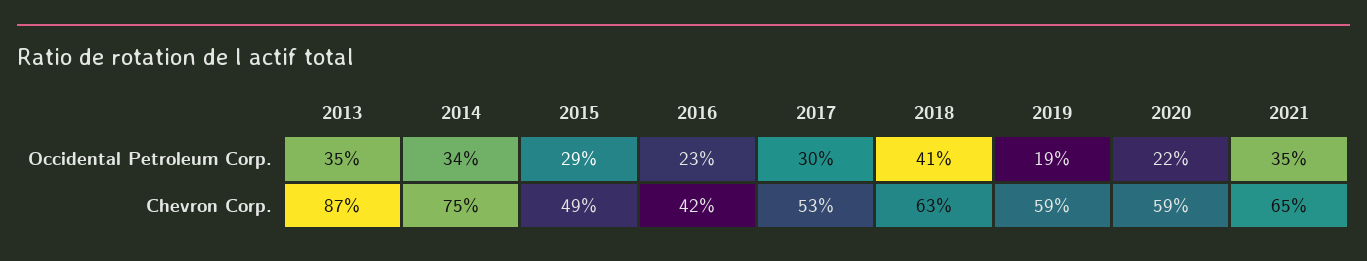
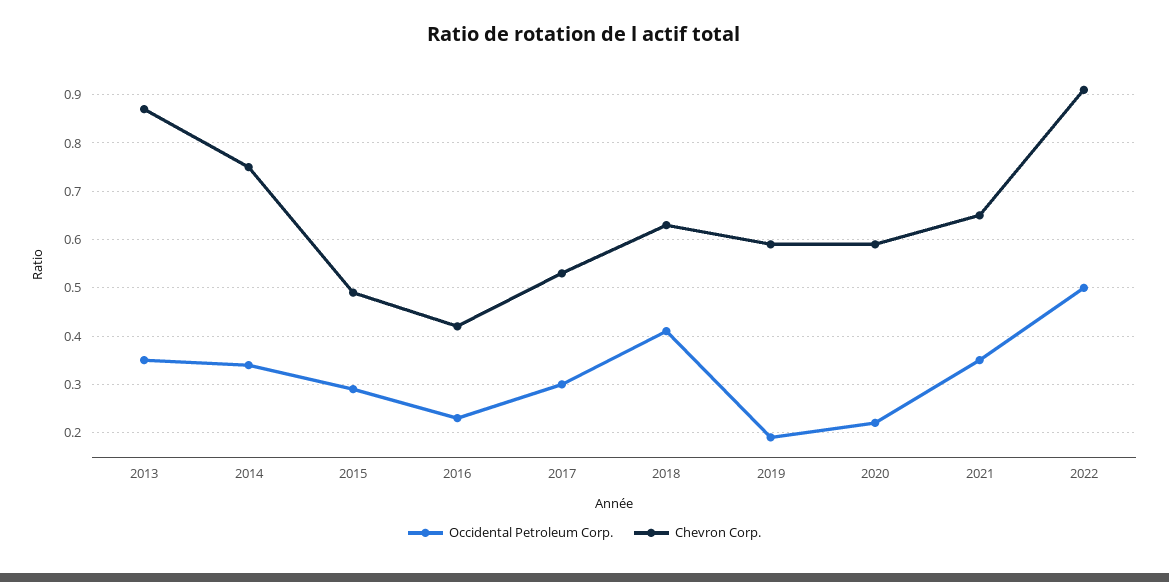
Occidental Petroleum Corp., 2022: none -> 0.5
Chevron Corp., 2022: none -> 0.9

